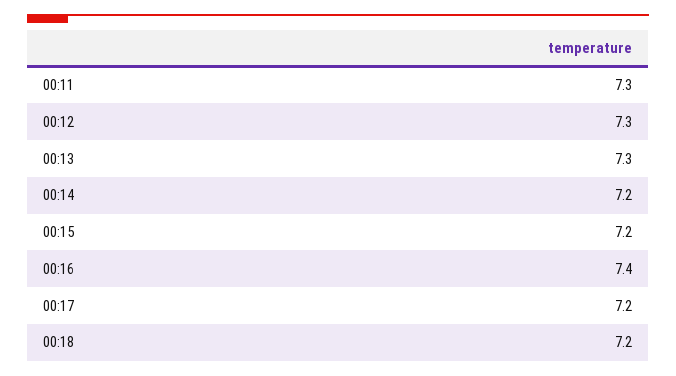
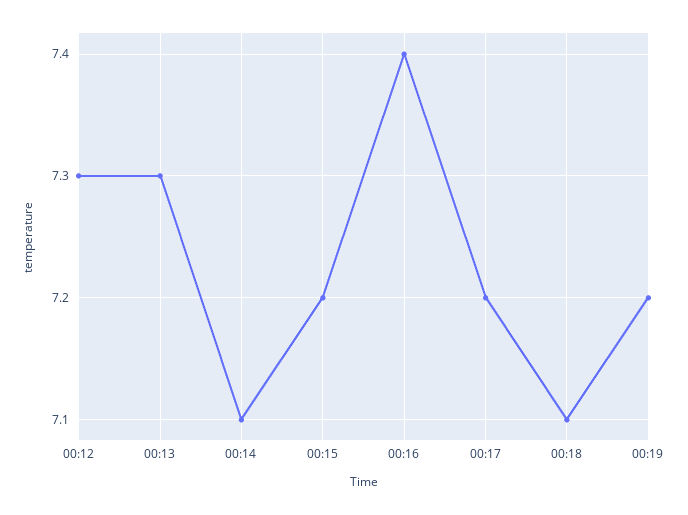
00:11: 7.3 -> none
00:14: 7.2 -> 7.1
00:18: 7.2 -> 7.1
00:19: none -> 7.2

